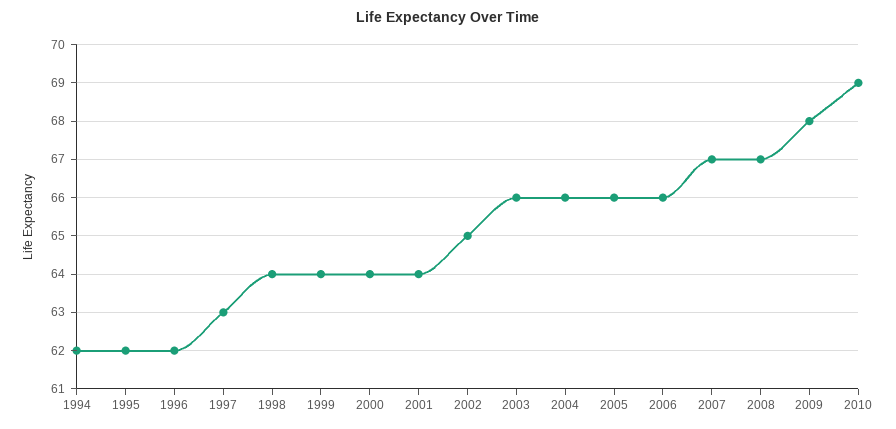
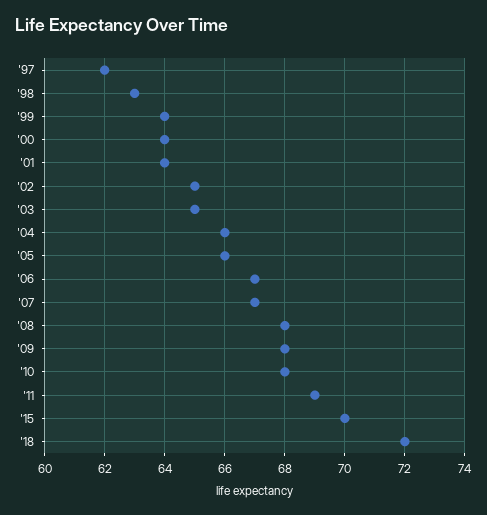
1994: 62 -> none
1995: 62 -> none
1996: 62 -> none
1997: 63 -> 62
1998: 64 -> 63
2003: 66 -> 65
2006: 66 -> 67
2008: 67 -> 68
2010: 69 -> 68
'11: none -> 69
'15: none -> 70
'18: none -> 72

